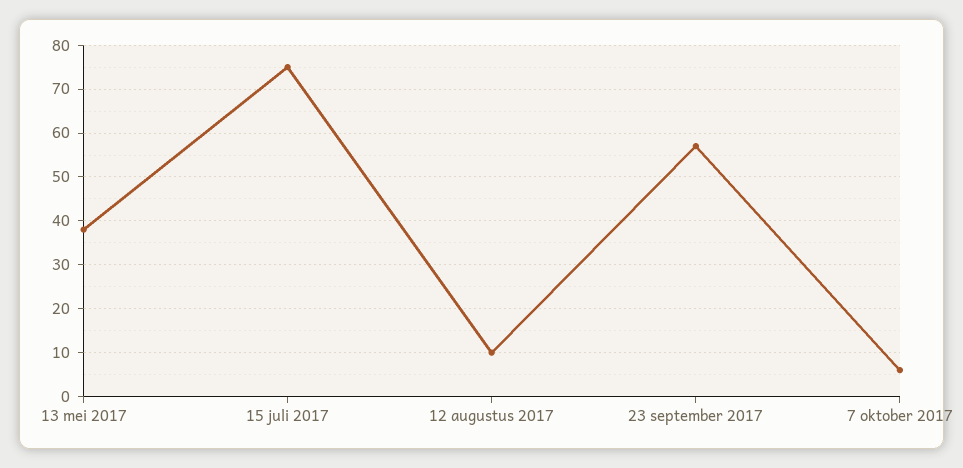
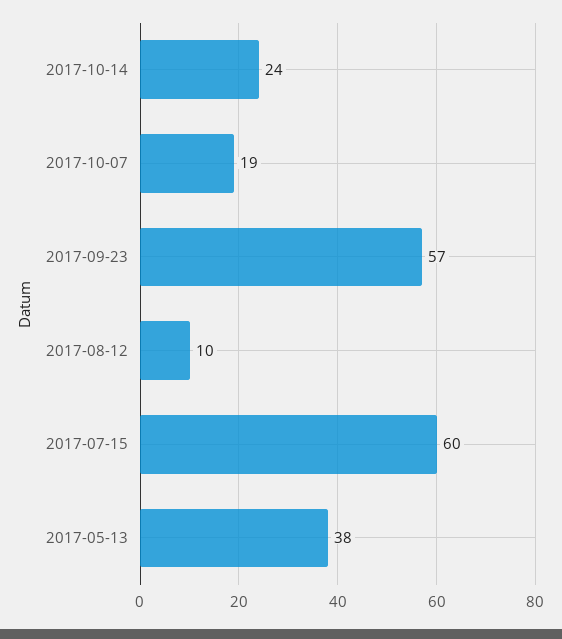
15 juli 2017: 75 -> 60
7 oktober 2017: 5 -> 19
2017-10-14: none -> 24

